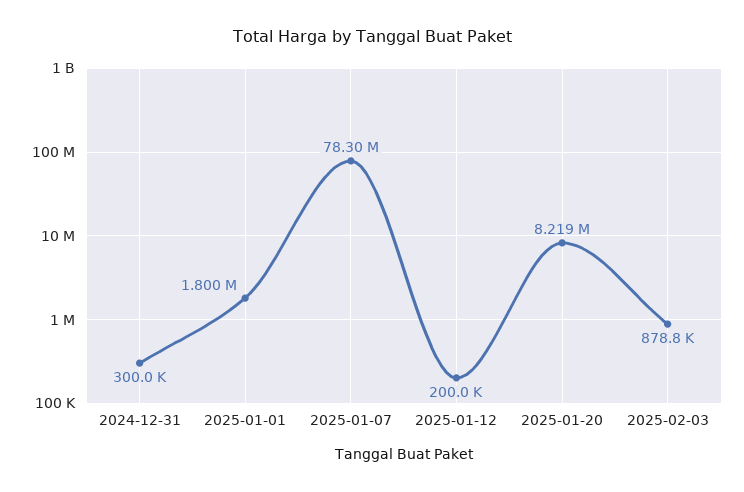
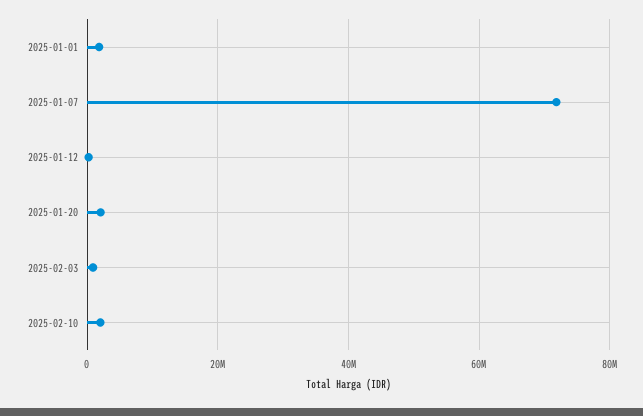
2024-12-31: 300000 -> none
2025-01-07: 78300000 -> 72000000
2025-01-20: 8219000 -> 2000000
2025-02-10: none -> 2000000

